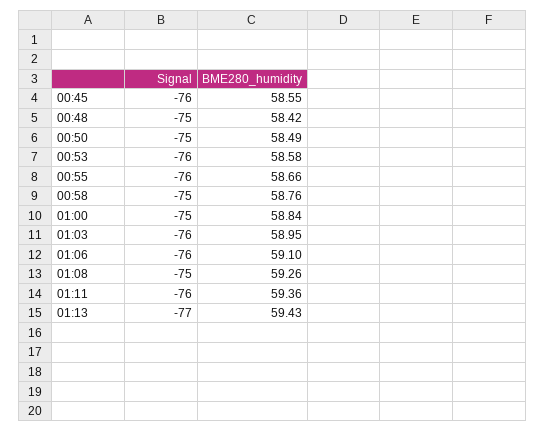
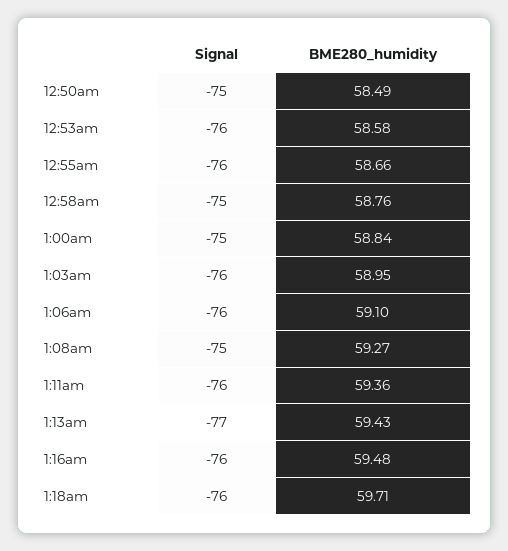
Signal, 00:45: -76 -> none
BME280_humidity, 00:45: 58.55 -> none
Signal, 00:48: -75 -> none
BME280_humidity, 00:48: 58.42 -> none
BME280_humidity, 01:08: 59.26 -> 59.27
Signal, 1:16am: none -> -76
BME280_humidity, 1:16am: none -> 59.48
Signal, 1:18am: none -> -76
BME280_humidity, 1:18am: none -> 59.71

